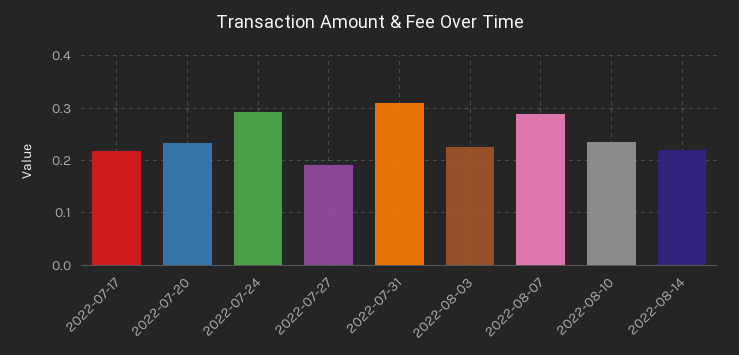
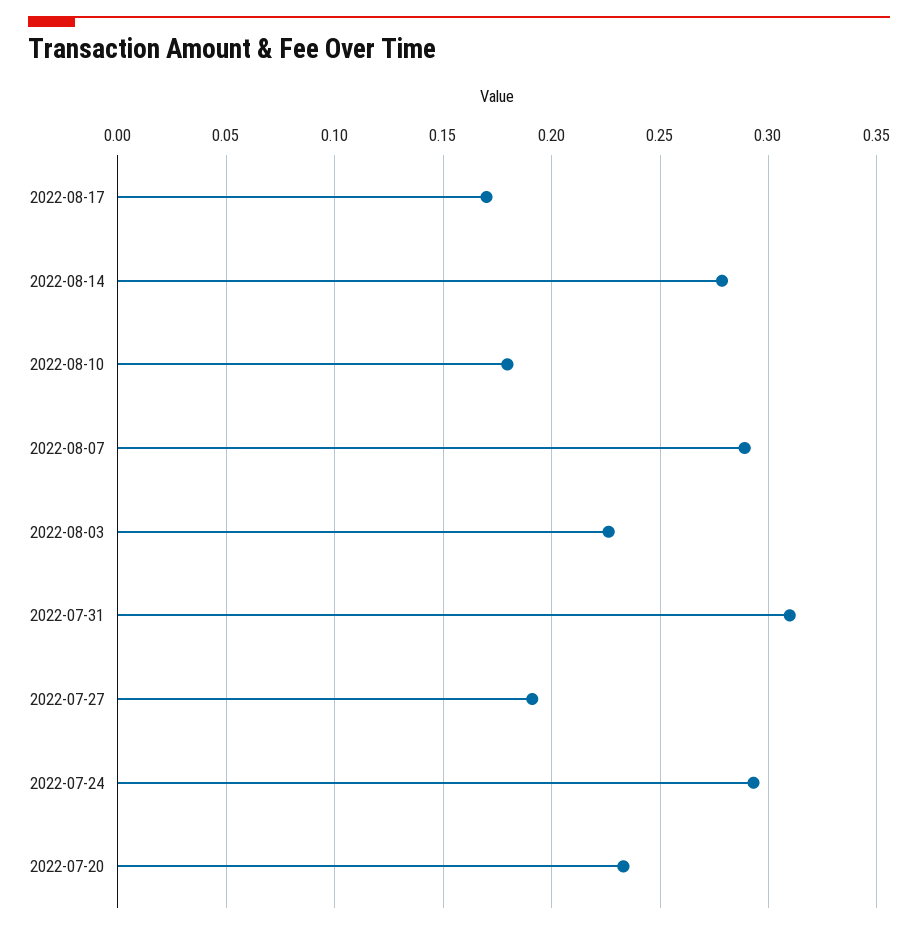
2022-07-17: 0.22 -> none
2022-08-10: 0.24 -> 0.18
2022-08-14: 0.22 -> 0.28
2022-08-17: none -> 0.17

